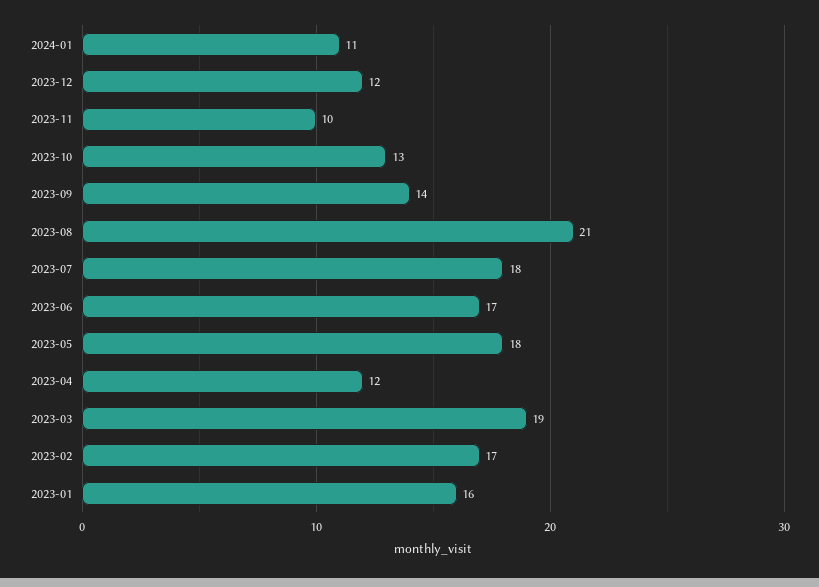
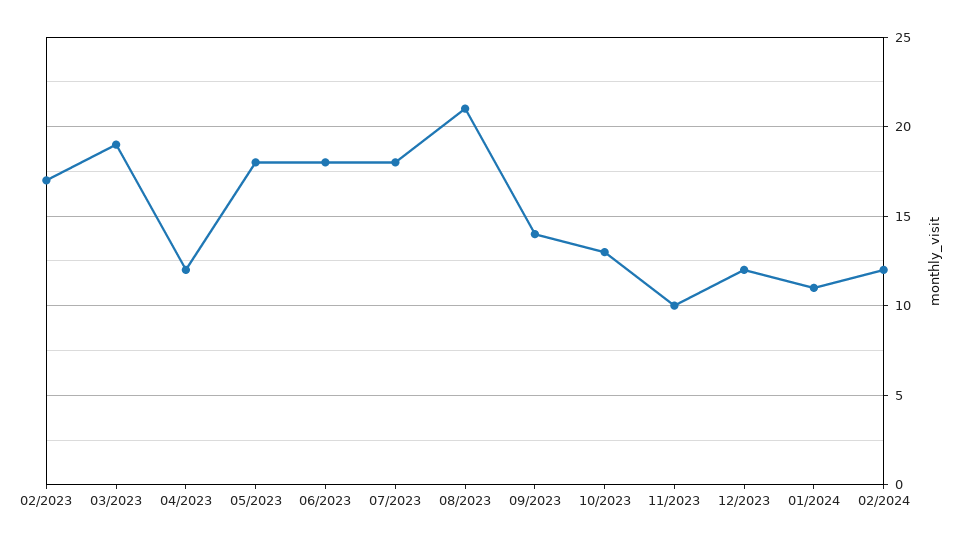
2023-06: 17 -> 18
2023-01: 16 -> none
02/2024: none -> 12

